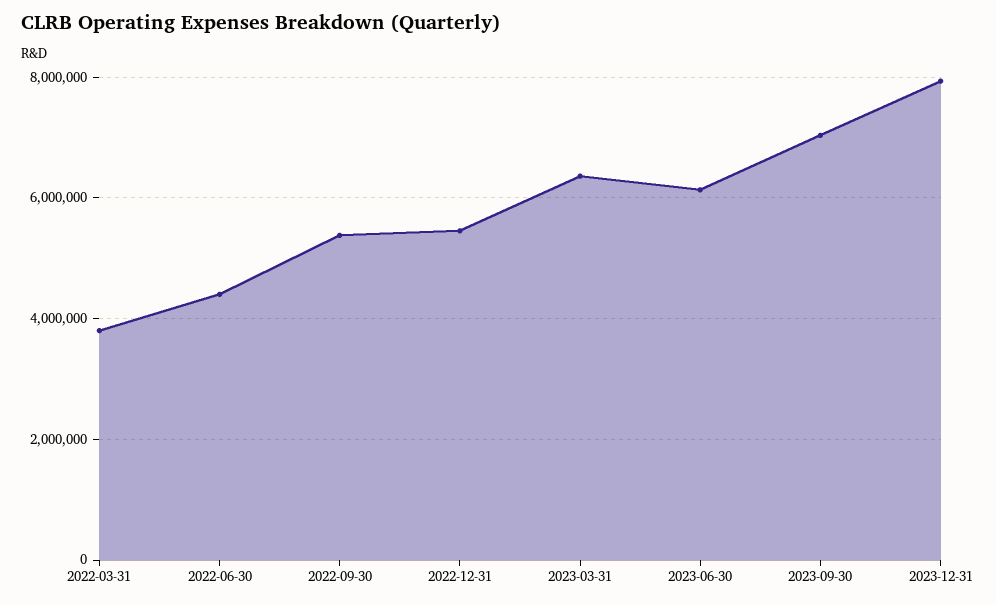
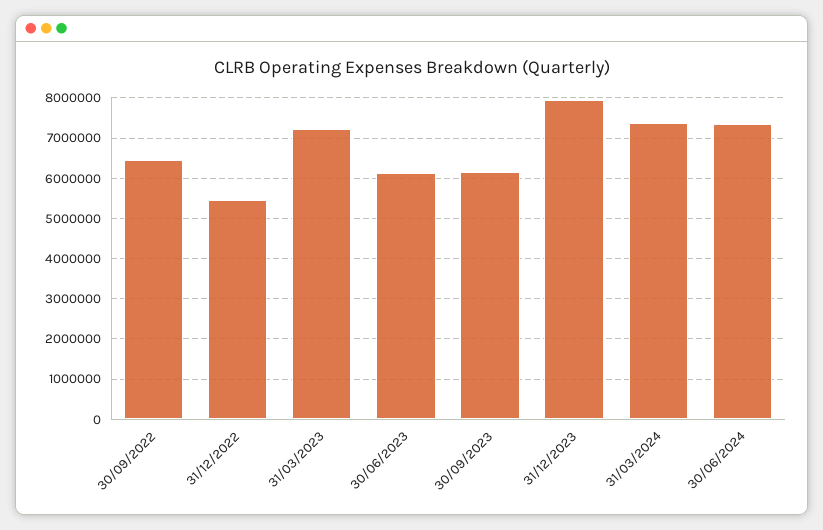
2022-03-31: 3800000 -> none
2022-06-30: 4400000 -> none
2022-09-30: 5400000 -> 6400000
2023-03-31: 6400000 -> 7200000
2023-09-30: 7000000 -> 6200000
31/03/2024: none -> 7400000
30/06/2024: none -> 7400000

